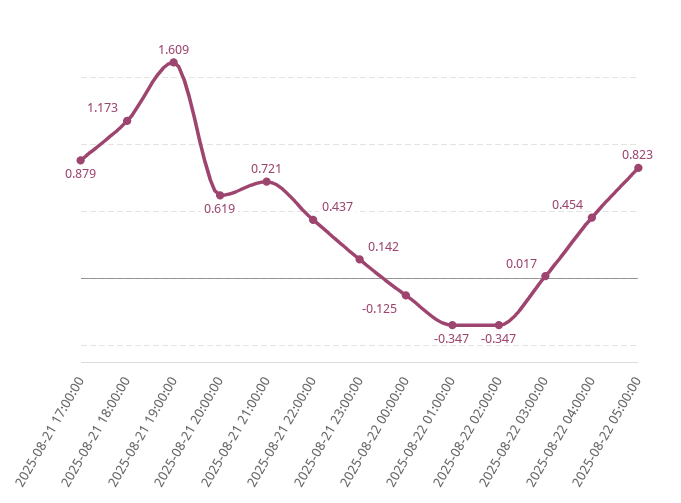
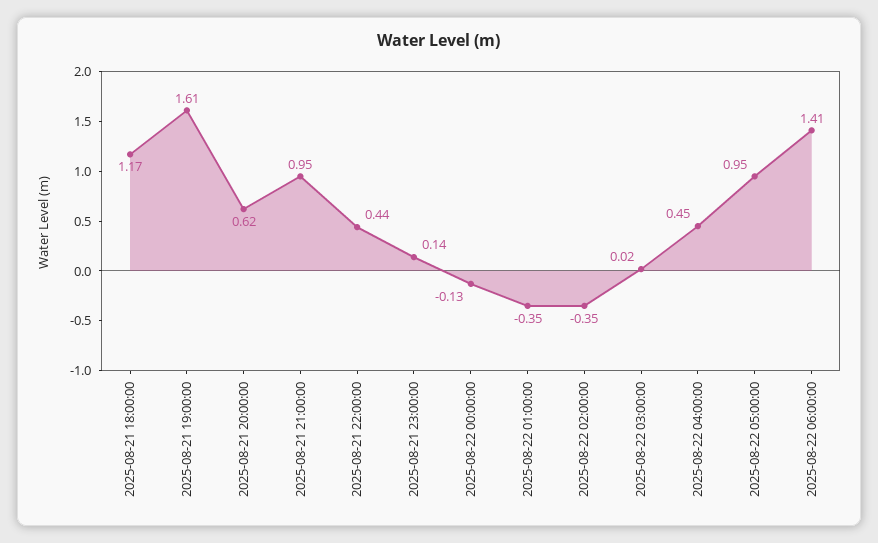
2025-08-21 17:00:00: 0.879 -> none
2025-08-21 21:00:00: 0.721 -> 0.95
2025-08-22 05:00:00: 0.823 -> 0.95
2025-08-22 06:00:00: none -> 1.41

